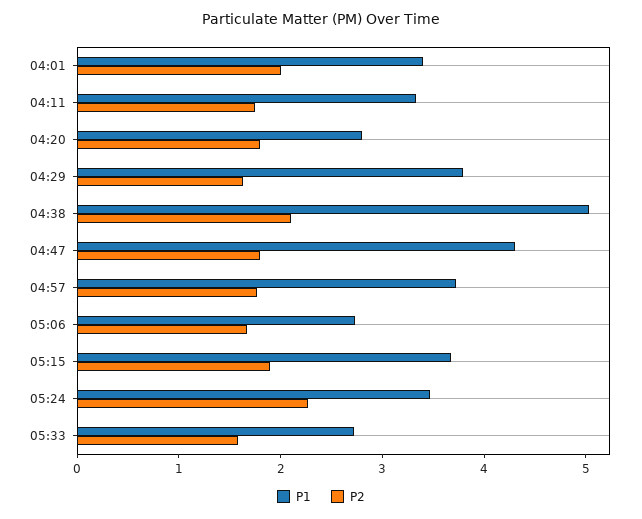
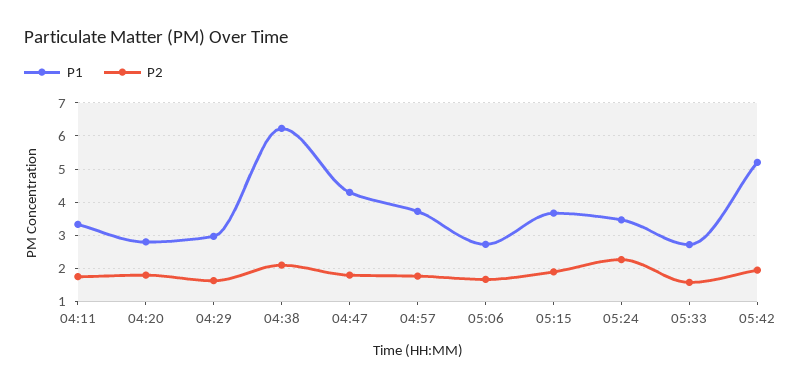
P1, 04:01: 3.4 -> none
P2, 04:01: 2 -> none
P1, 04:29: 3.8 -> 3
P1, 04:38: 5 -> 6.2
P1, 05:42: none -> 5.2
P2, 05:42: none -> 2

